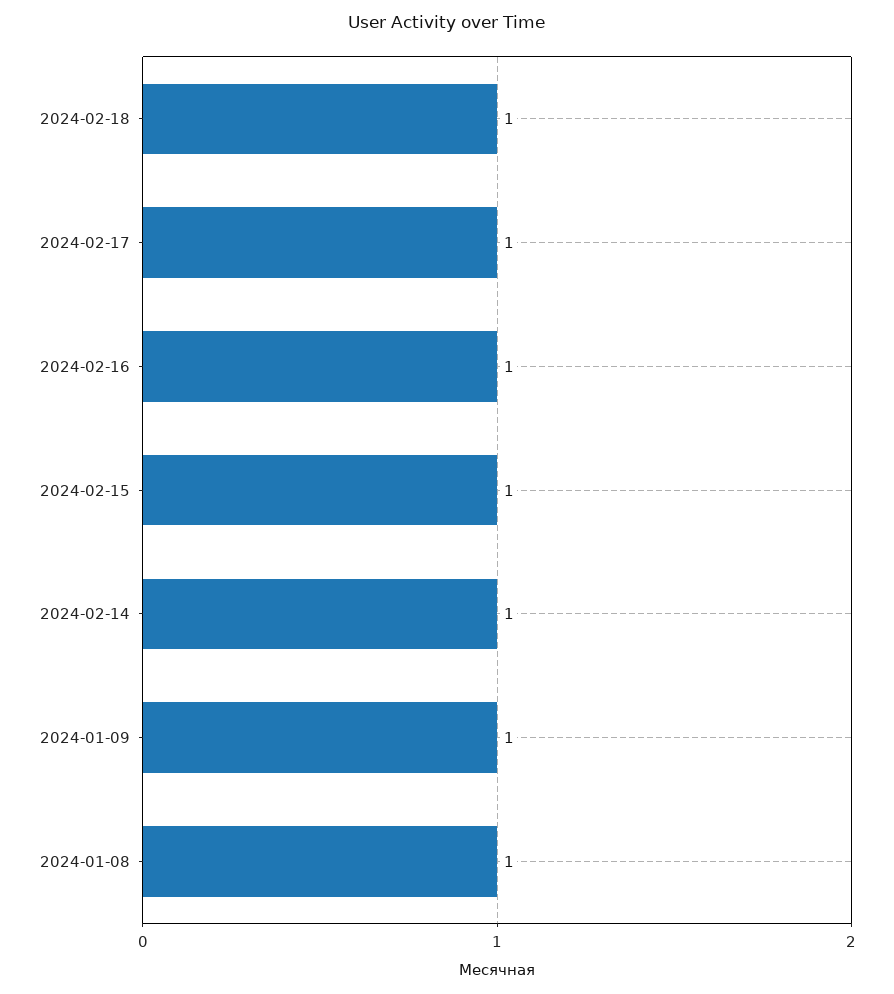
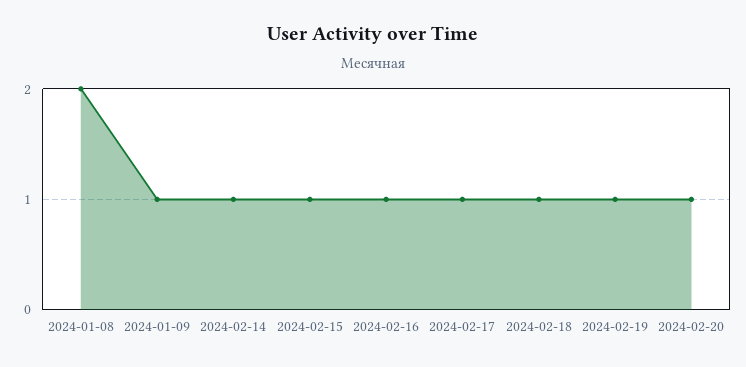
2024-01-08: 1 -> 2
2024-02-19: none -> 1
2024-02-20: none -> 1

